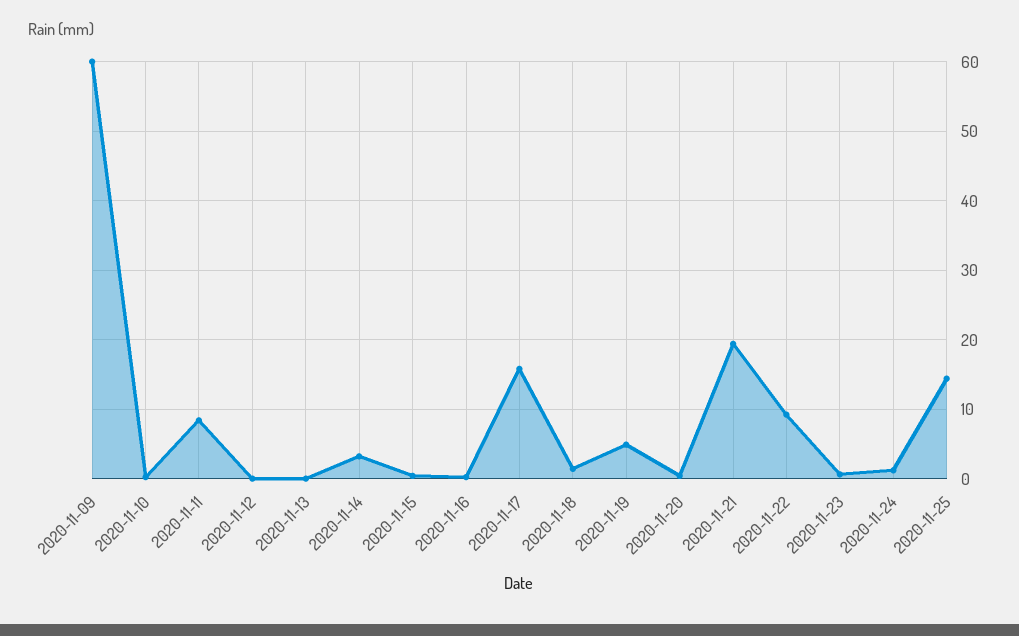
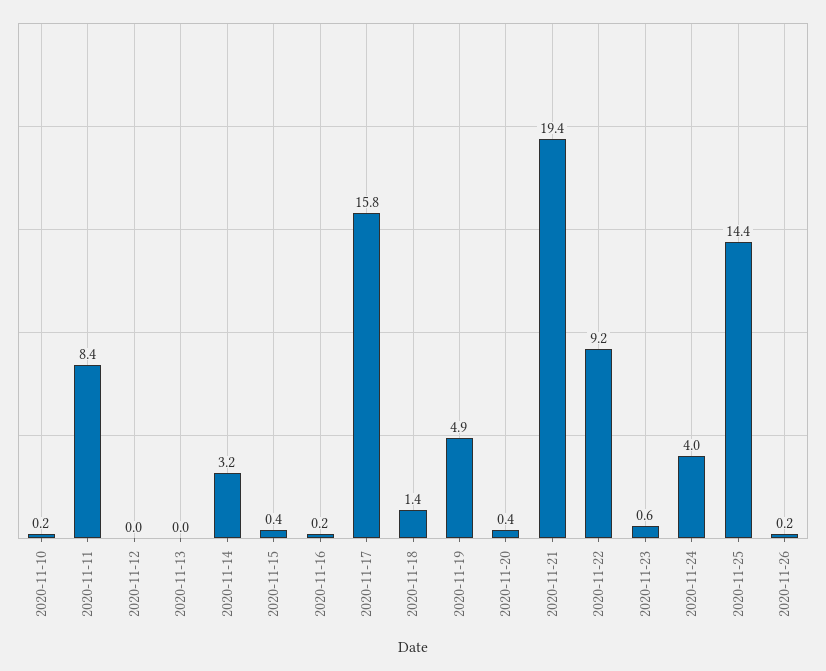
2020-11-09: 60 -> none
2020-11-24: 1 -> 4
2020-11-26: none -> 0.2

